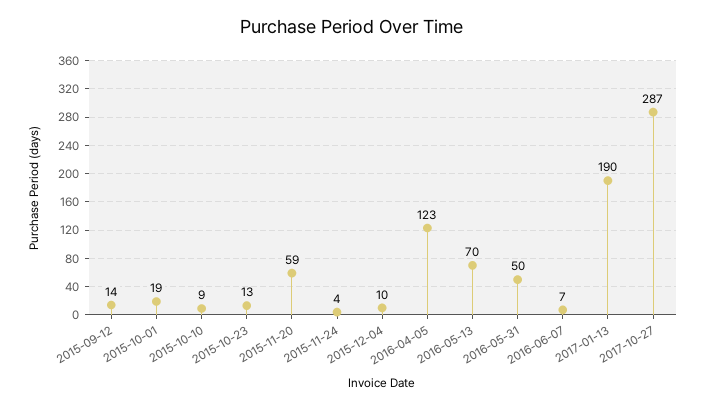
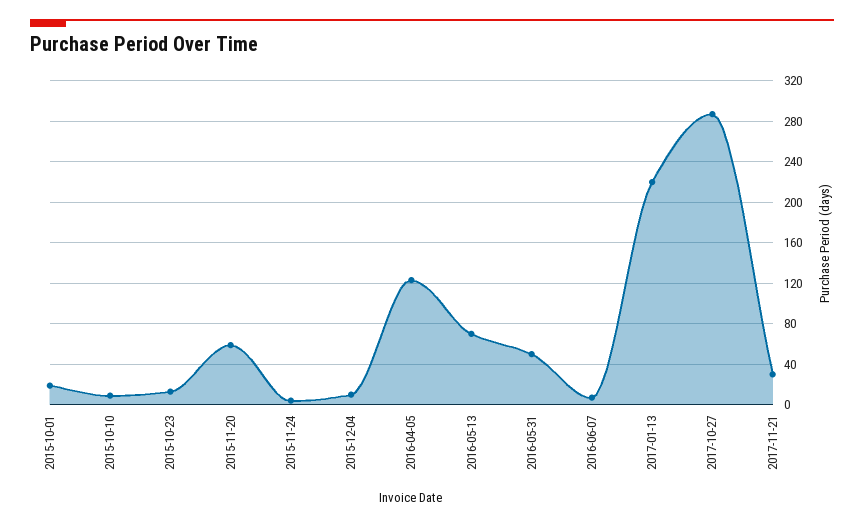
2015-09-12: 14 -> none
2017-01-13: 190 -> 220
2017-11-21: none -> 30

